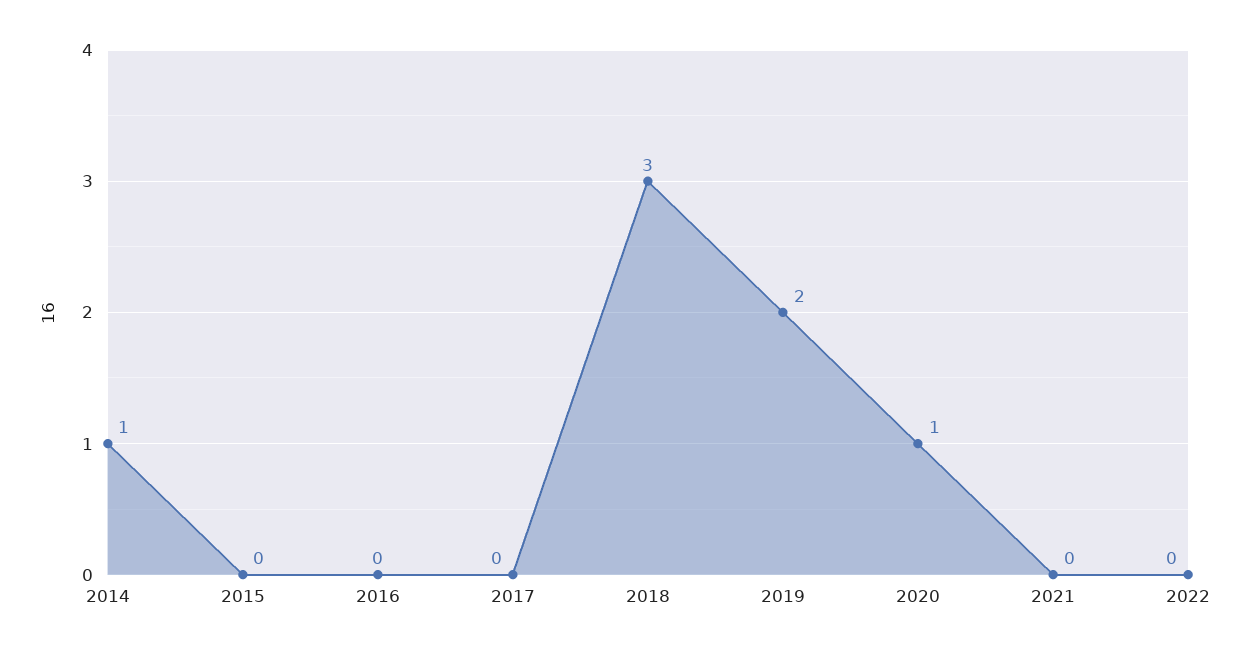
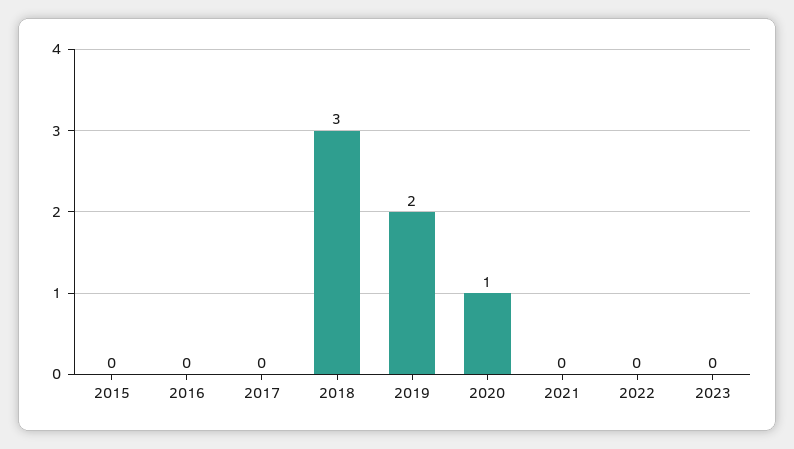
2014: 1 -> none
2023: none -> 0

